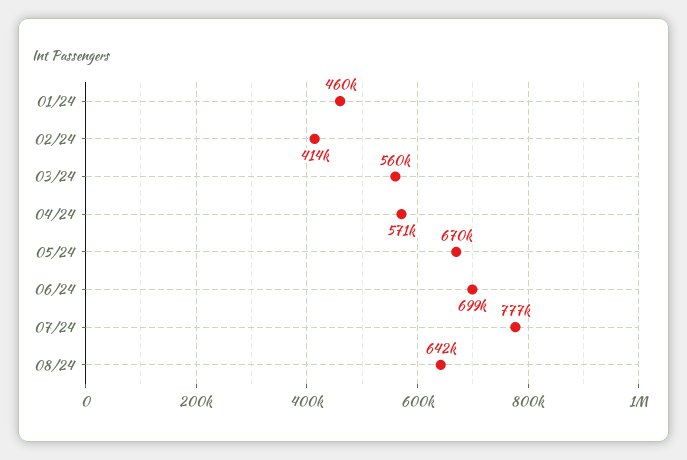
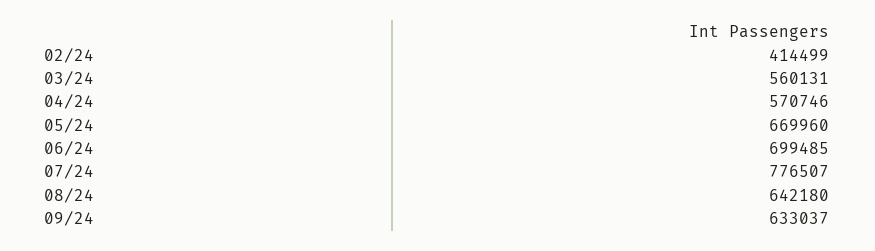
01/24: 460000 -> none
09/24: none -> 633037

